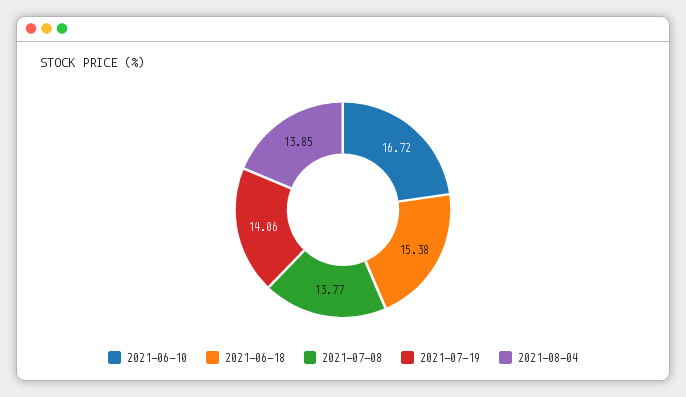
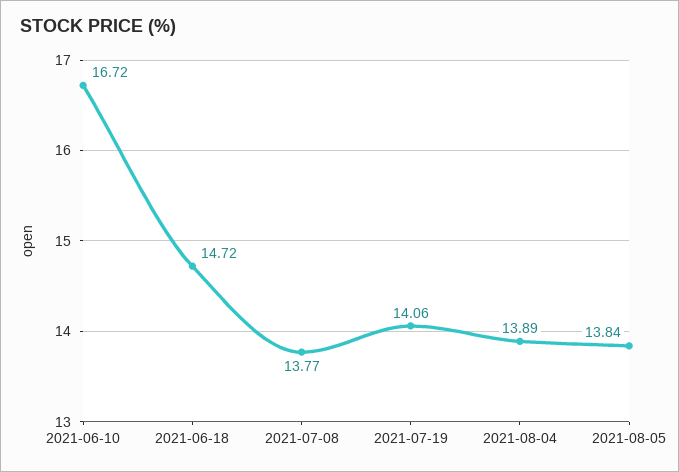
2021-06-18: 15.38 -> 14.72
2021-08-04: 13.85 -> 13.89
2021-08-05: none -> 13.84

